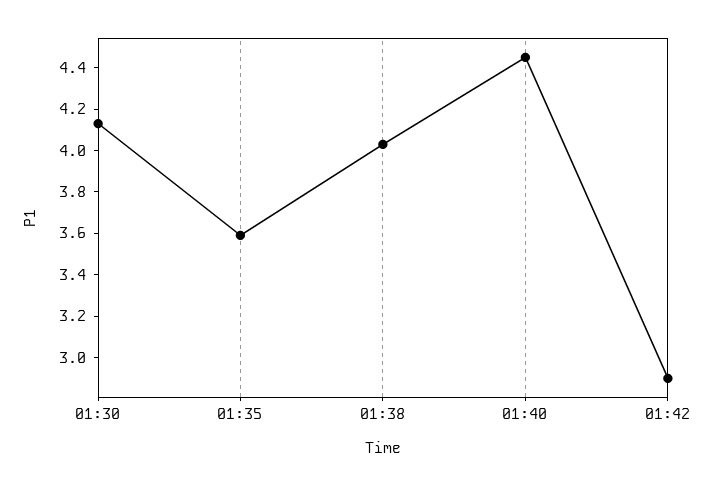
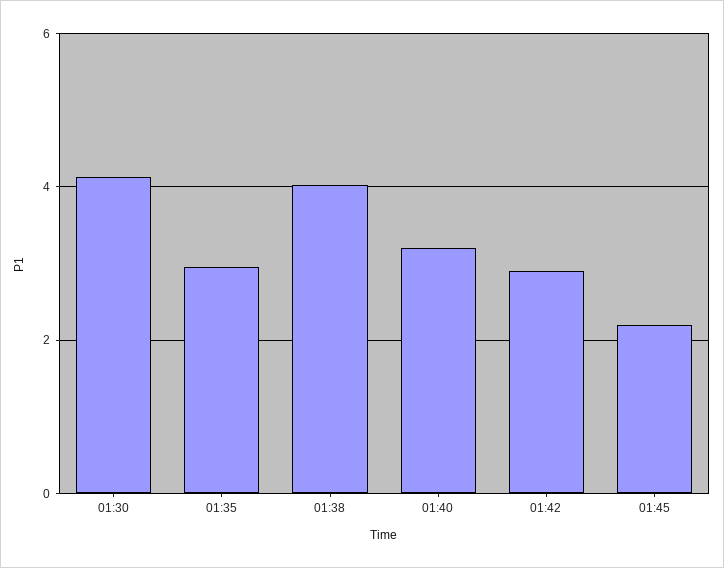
01:35: 3.6 -> 3
01:40: 4.45 -> 3.2
01:45: none -> 2.2

